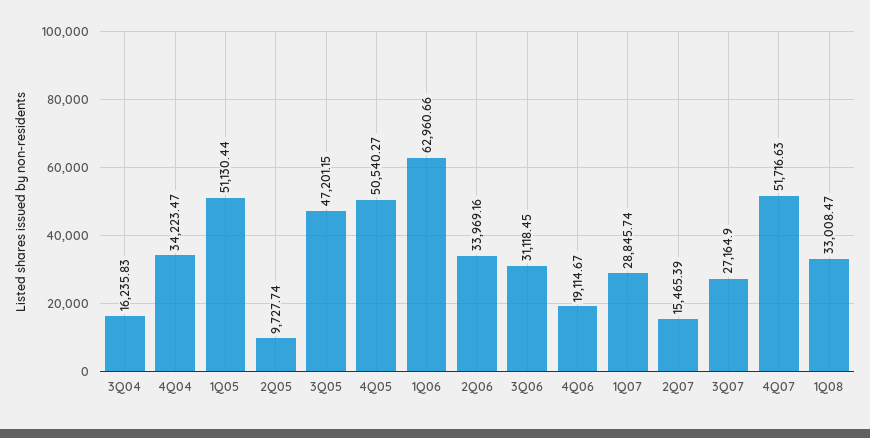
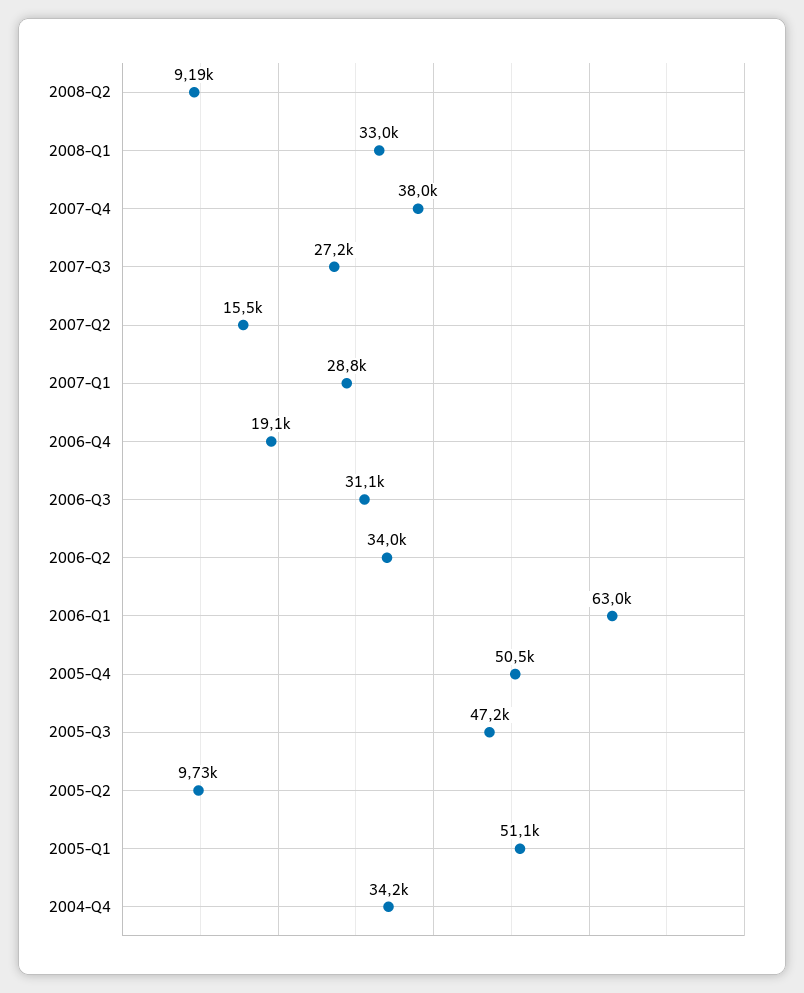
3Q04: 16235.83 -> none
4Q07: 51716.63 -> 38000
2008-Q2: none -> 9190

